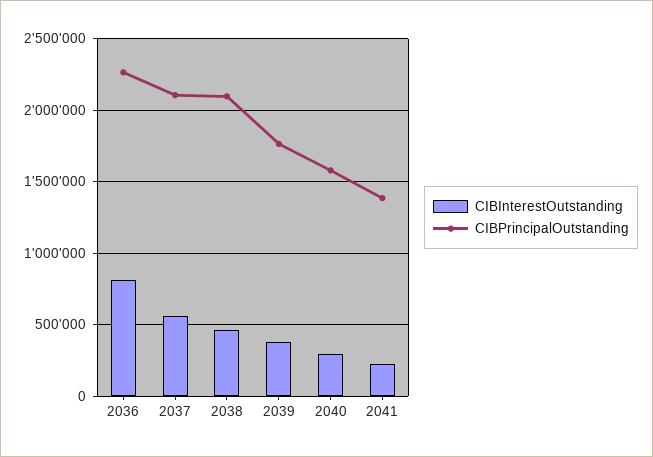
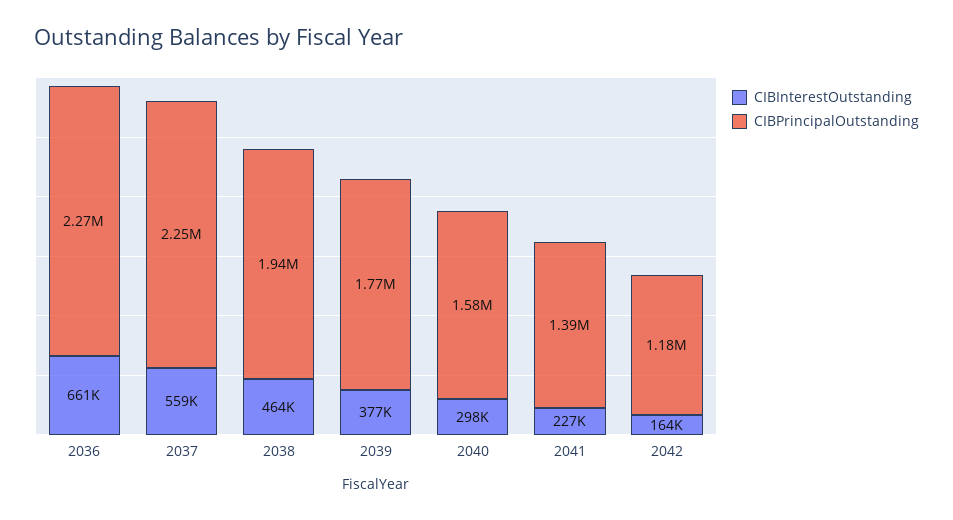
CIBInterestOutstanding, 2036: 800000 -> 661000
CIBPrincipalOutstanding, 2037: 2100000 -> 2250000
CIBPrincipalOutstanding, 2038: 2100000 -> 1940000
CIBInterestOutstanding, 2042: none -> 164000
CIBPrincipalOutstanding, 2042: none -> 1180000

